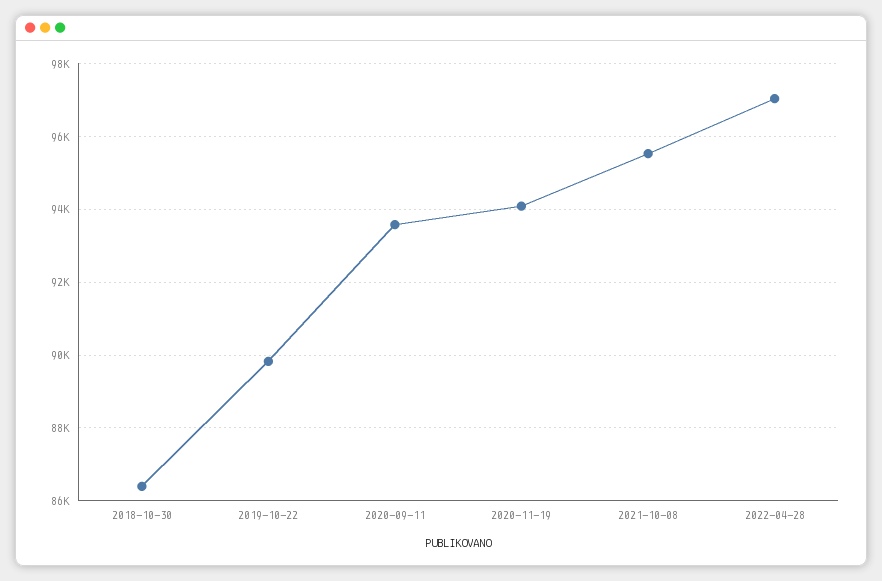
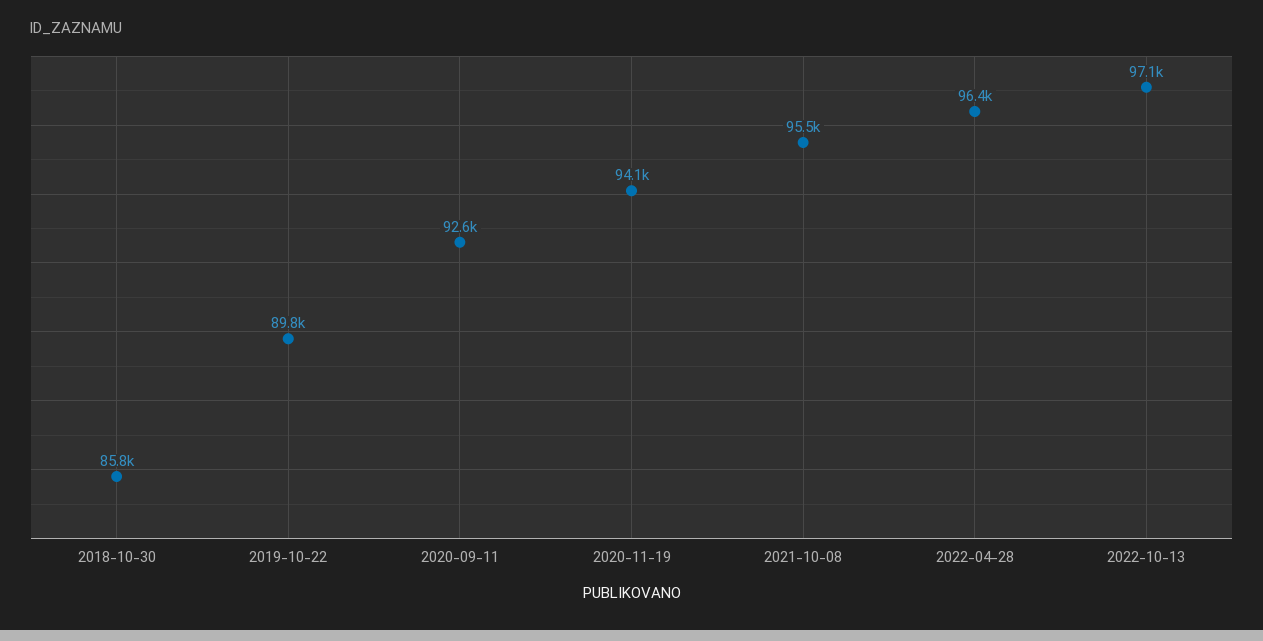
2018-10-30: 86400 -> 85800
2020-09-11: 93600 -> 92600
2022-04-28: 97000 -> 96400
2022-10-13: none -> 97100

